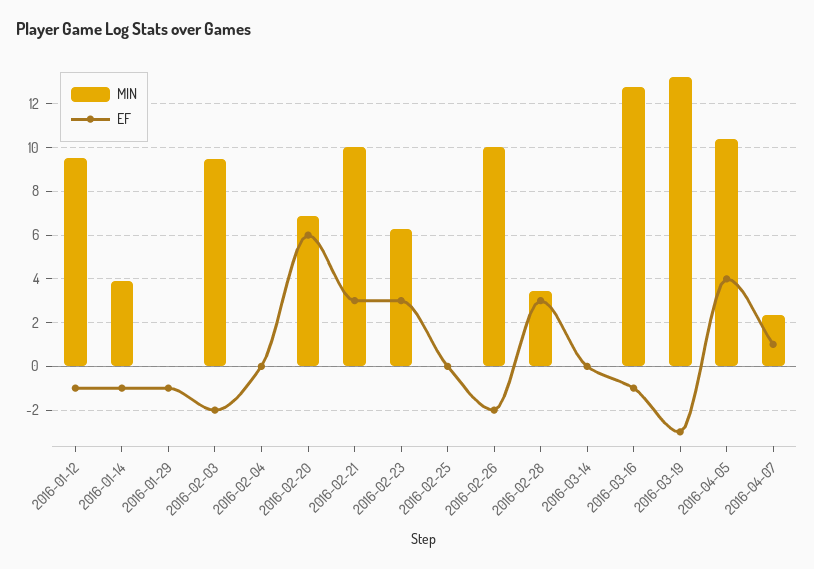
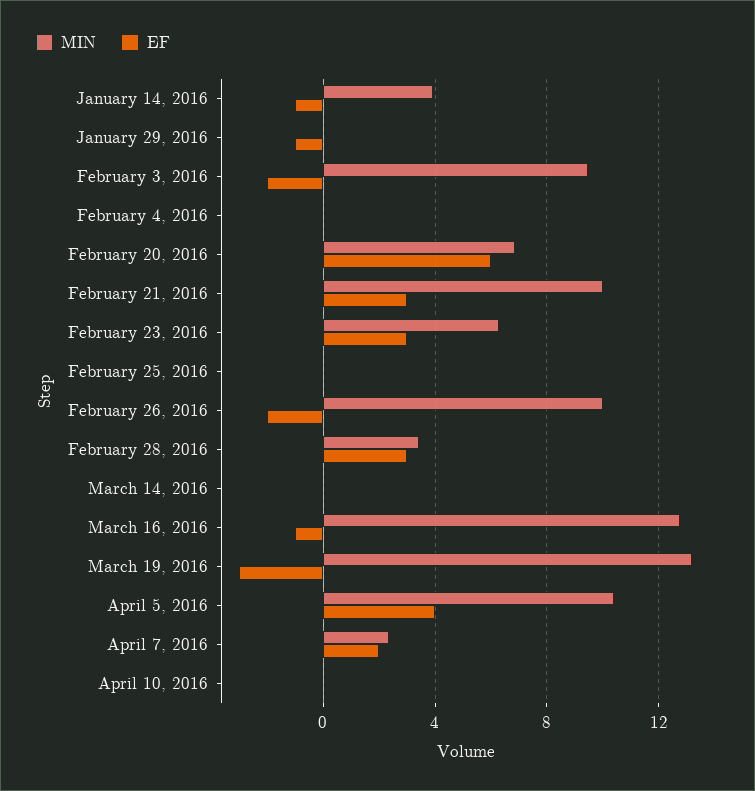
MIN, 2016-01-12: 9.5 -> none
EF, 2016-01-12: -1 -> none
EF, 2016-04-07: 1 -> 2
MIN, April 10, 2016: none -> 0
EF, April 10, 2016: none -> 0

